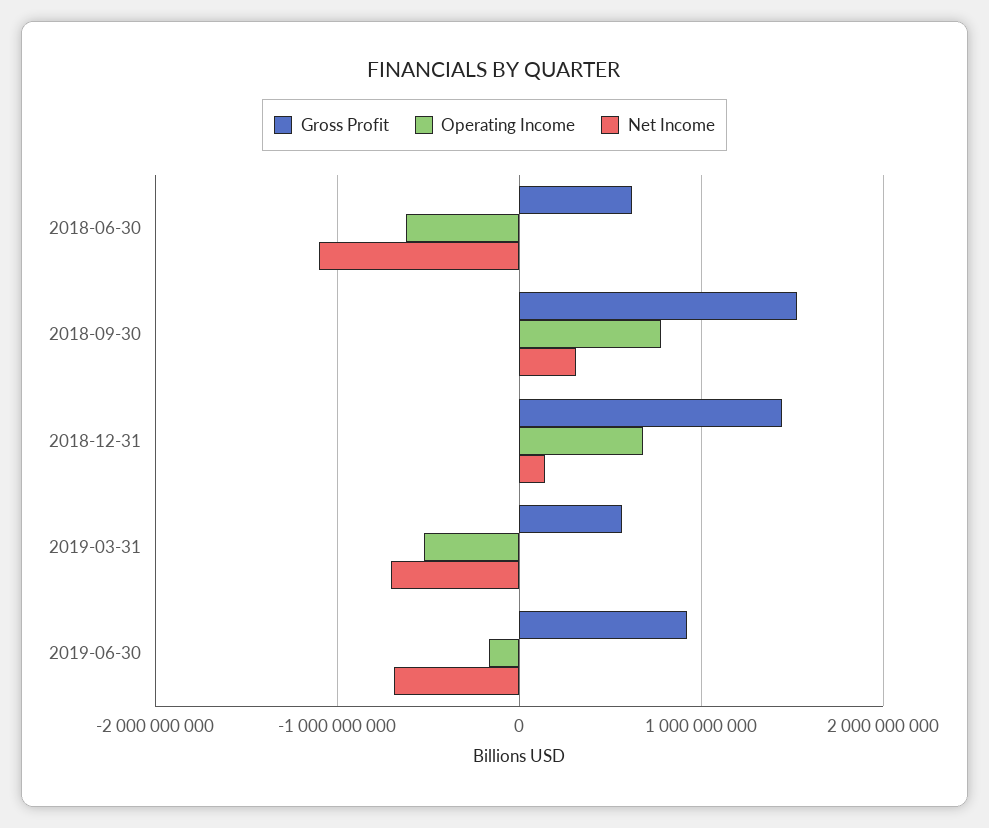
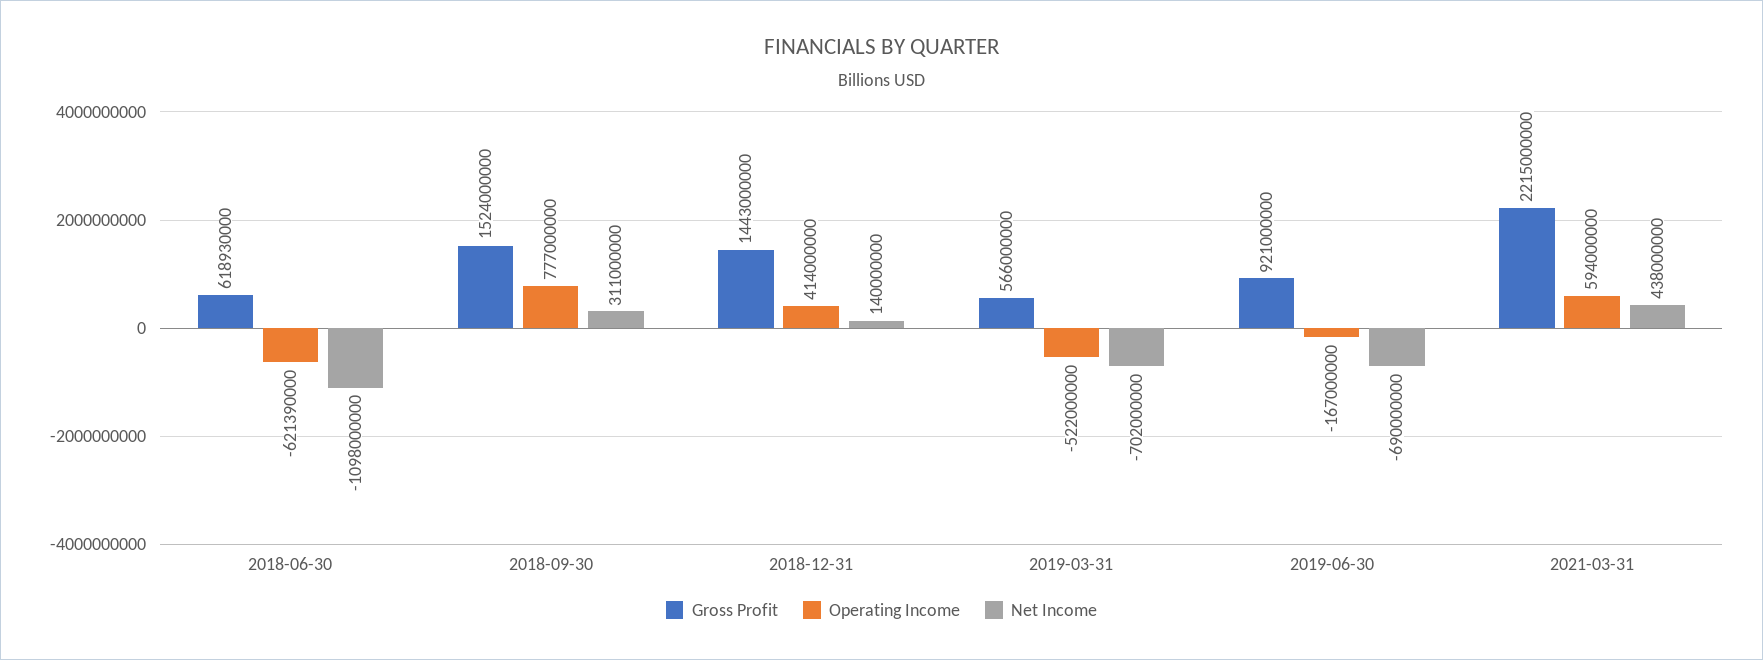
Operating Income, 2018-12-31: 700000000 -> 414000000
Gross Profit, 2021-03-31: none -> 2215000000
Operating Income, 2021-03-31: none -> 594000000
Net Income, 2021-03-31: none -> 438000000

